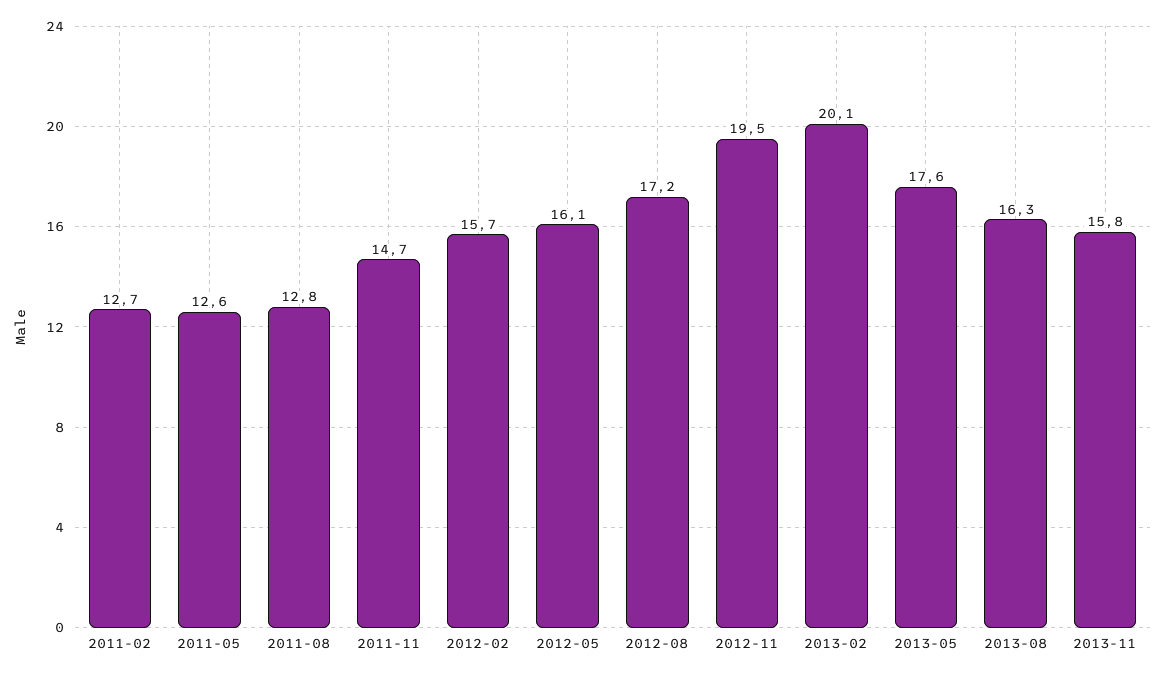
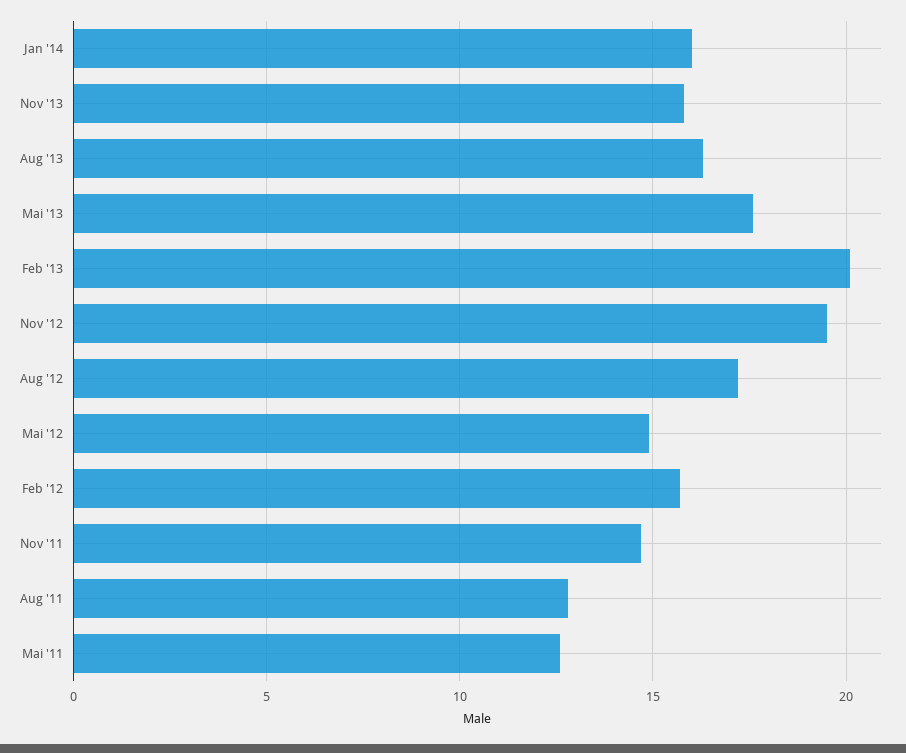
2011-02: 12.7 -> none
2012-05: 16.1 -> 15
Jan '14: none -> 16

